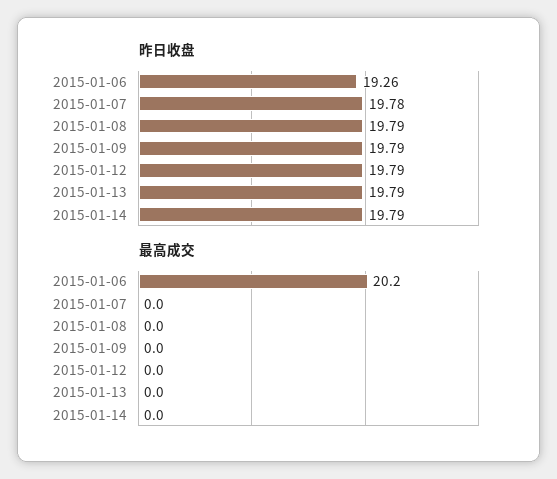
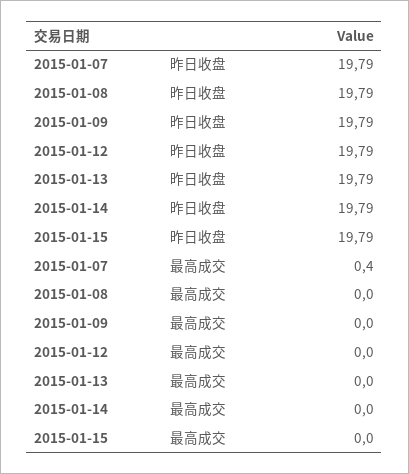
昨日收盘, 2015-01-06: 19.26 -> none
昨日收盘, 2015-01-07: 19.78 -> 19.79
最高成交, 2015-01-06: 20.2 -> none
最高成交, 2015-01-07: 0 -> 0.4
昨日收盘, 2015-01-15: none -> 19.79
最高成交, 2015-01-15: none -> 0

